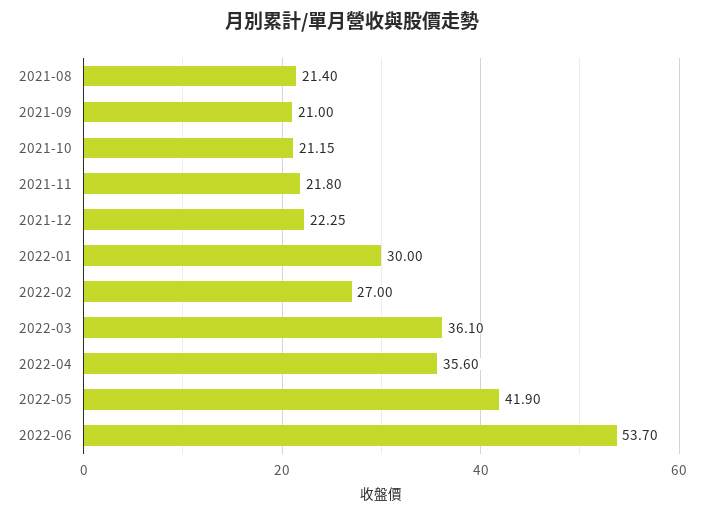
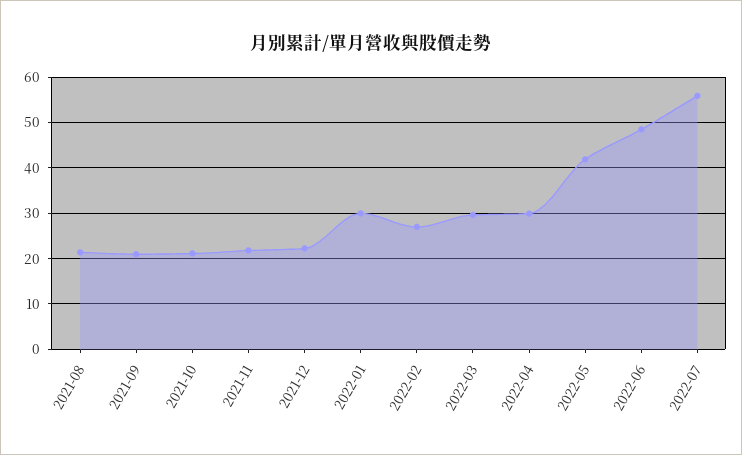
2022-03: 36.1 -> 30
2022-04: 35.6 -> 30
2022-06: 53.7 -> 48
2022-07: none -> 56

